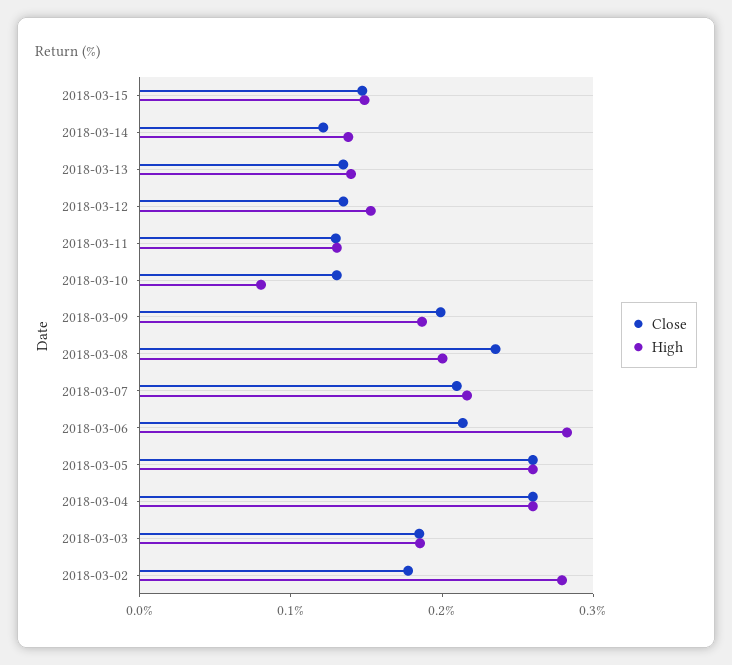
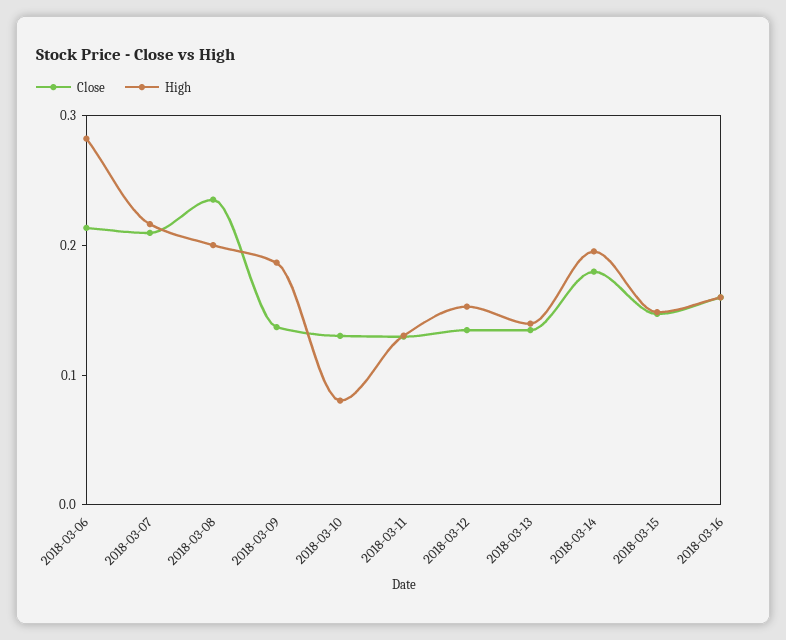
Close, 2018-03-14: 0.12 -> 0.18
High, 2018-03-14: 0.14 -> 0.2
Close, 2018-03-09: 0.2 -> 0.14
Close, 2018-03-05: 0.26 -> none
High, 2018-03-05: 0.26 -> none
Close, 2018-03-04: 0.26 -> none
High, 2018-03-04: 0.26 -> none
Close, 2018-03-03: 0.18 -> none
High, 2018-03-03: 0.18 -> none
Close, 2018-03-02: 0.18 -> none
High, 2018-03-02: 0.28 -> none
Close, 2018-03-16: none -> 0.16
High, 2018-03-16: none -> 0.16

